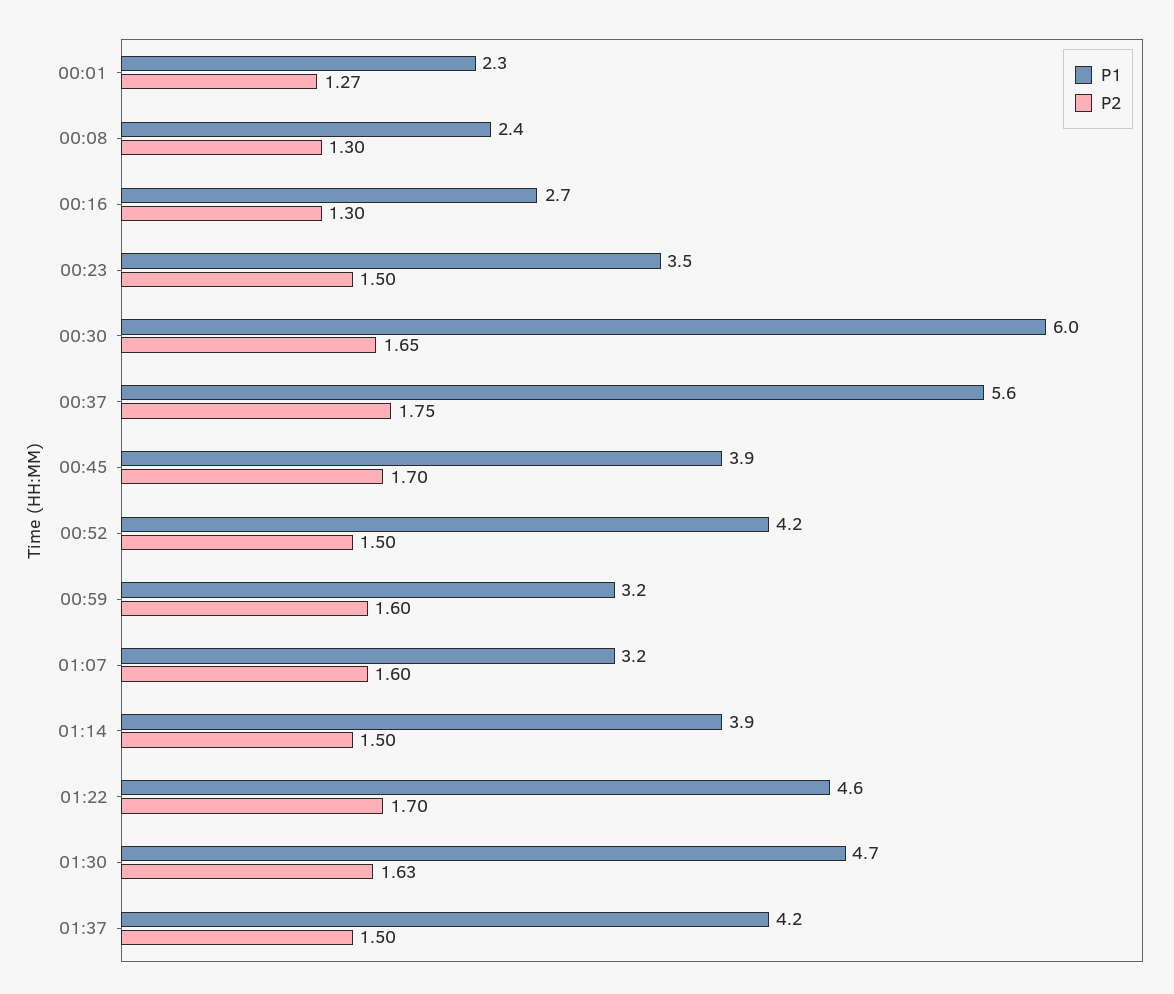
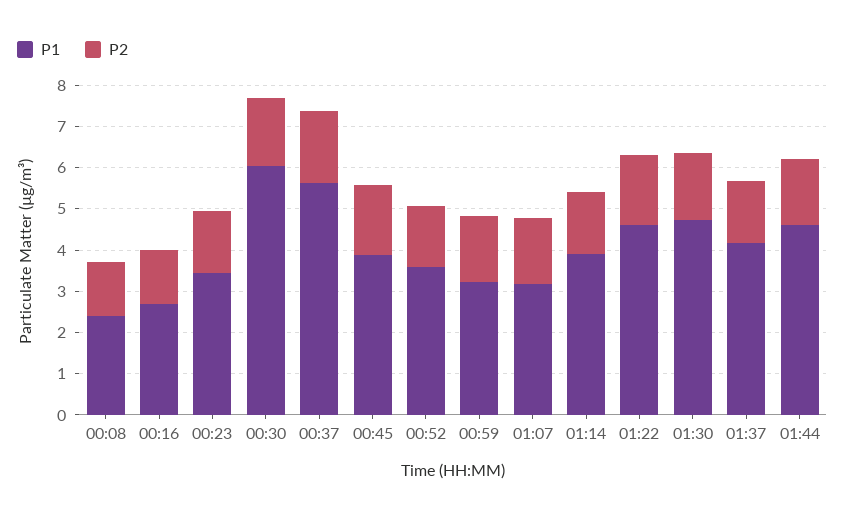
P1, 00:01: 2.3 -> none
P2, 00:01: 1.27 -> none
P1, 00:52: 4.2 -> 3.6
P1, 01:44: none -> 4.6
P2, 01:44: none -> 1.6

